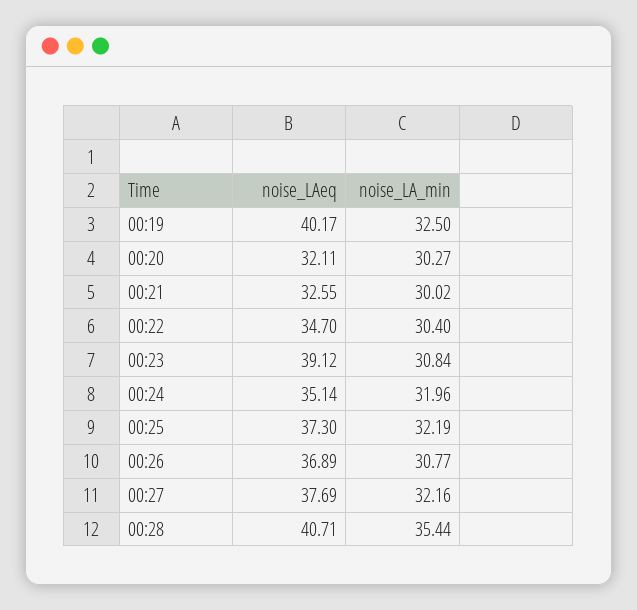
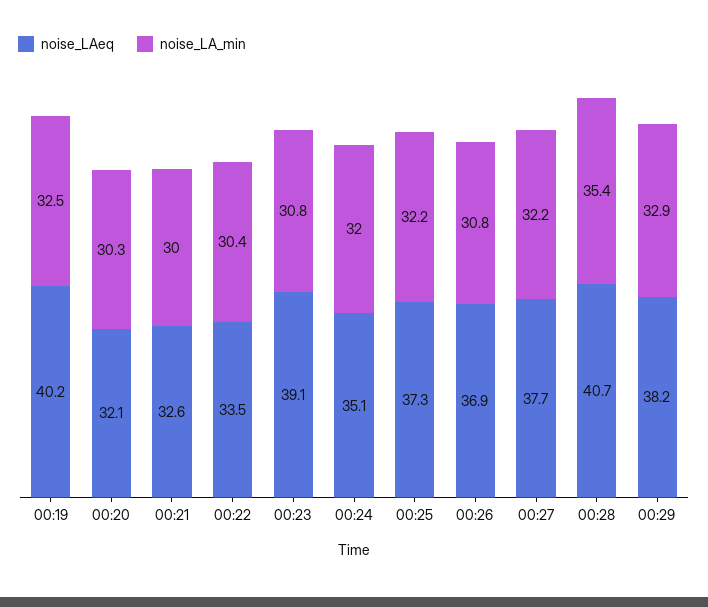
noise_LAeq, 00:22: 34.7 -> 33.5
noise_LAeq, 00:29: none -> 38.2
noise_LA_min, 00:29: none -> 32.9

